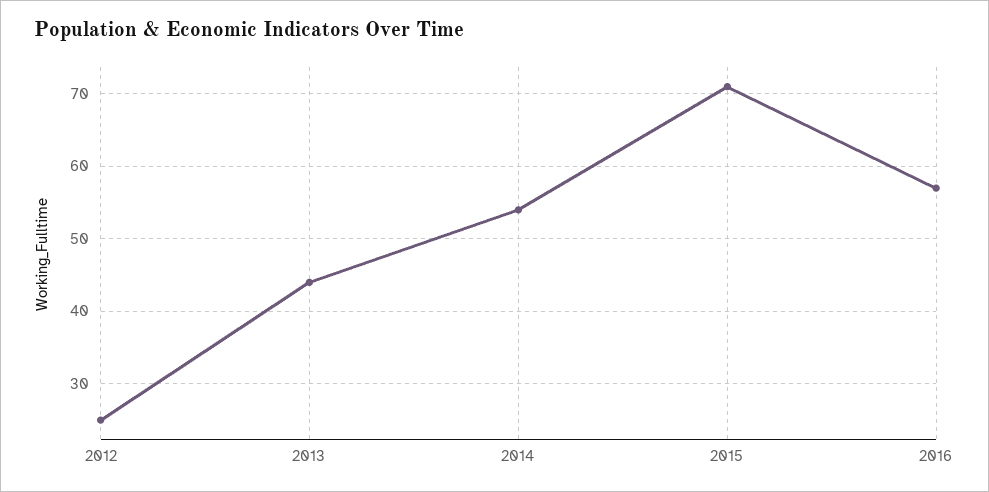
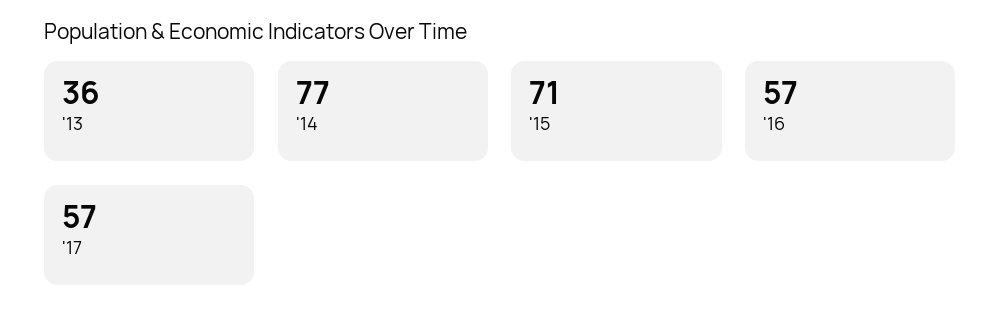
2012: 25 -> none
2013: 44 -> 36
2014: 54 -> 77
'17: none -> 57

